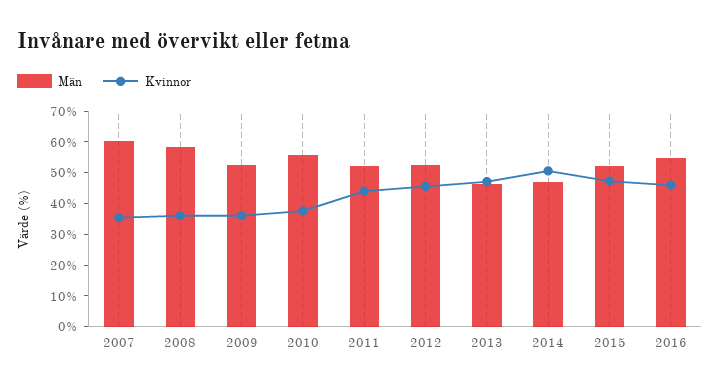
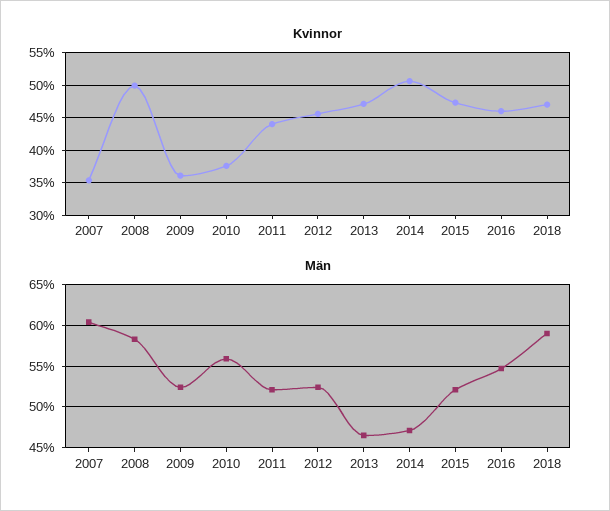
Kvinnor, 2008: 35 -> 50
Kvinnor, 2018: none -> 47
Män, 2018: none -> 59

